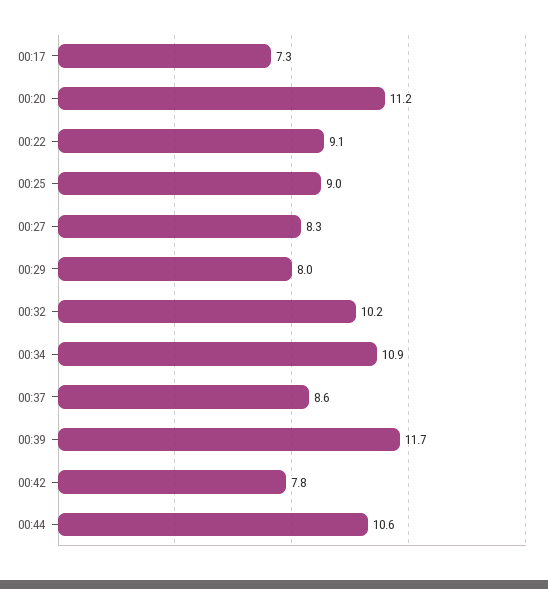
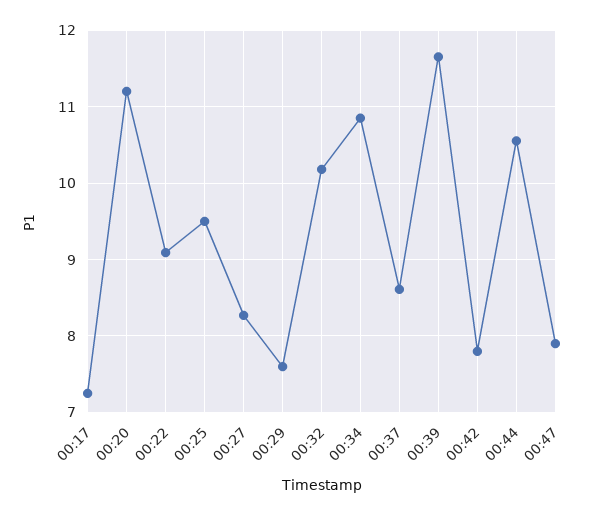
00:25: 9 -> 9.5
00:29: 8 -> 7.6
00:47: none -> 7.9

